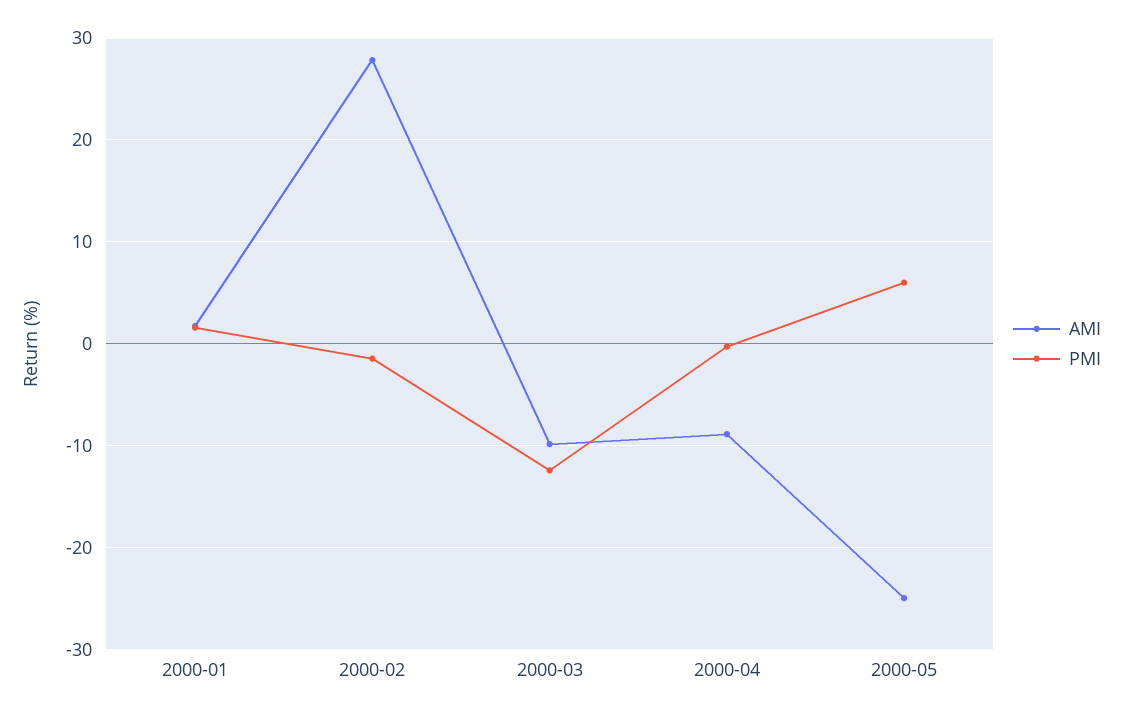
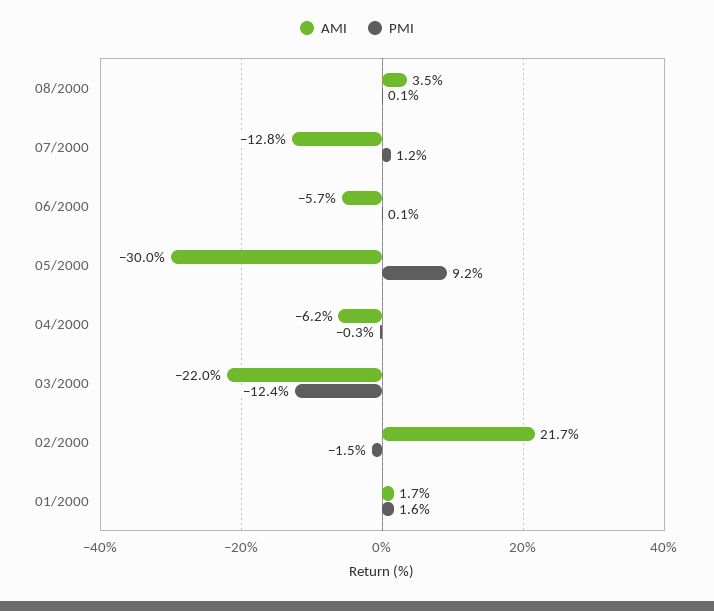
AMI, 2000-02: 28 -> 21.7
AMI, 2000-03: -10 -> -22
AMI, 2000-04: -9 -> -6.2
AMI, 2000-05: -25 -> -30
PMI, 2000-05: 6 -> 9.2
AMI, 08/2000: none -> 3.5
PMI, 08/2000: none -> 0.1
AMI, 07/2000: none -> -12.8
PMI, 07/2000: none -> 1.2
AMI, 06/2000: none -> -5.7
PMI, 06/2000: none -> 0.1

